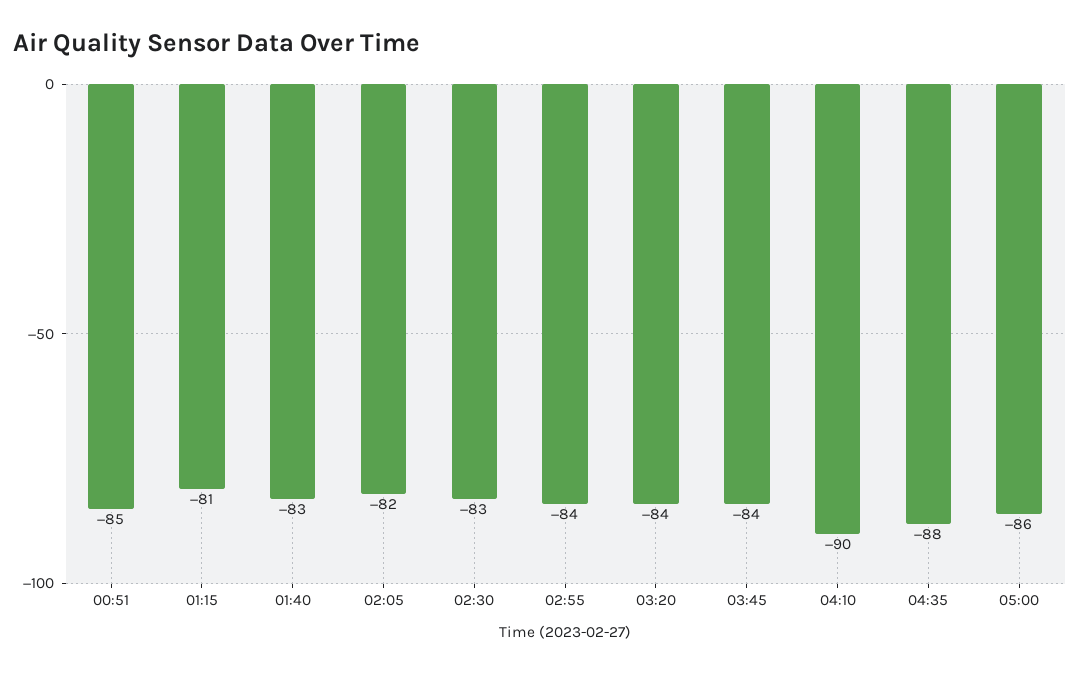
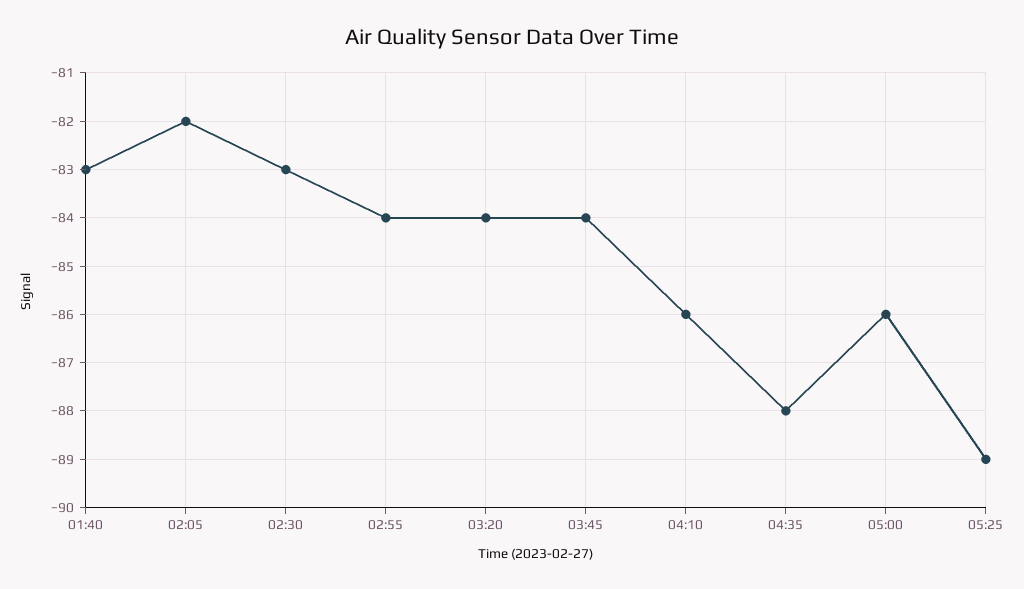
00:51: -85 -> none
01:15: -81 -> none
04:10: -90 -> -86
05:25: none -> -89

